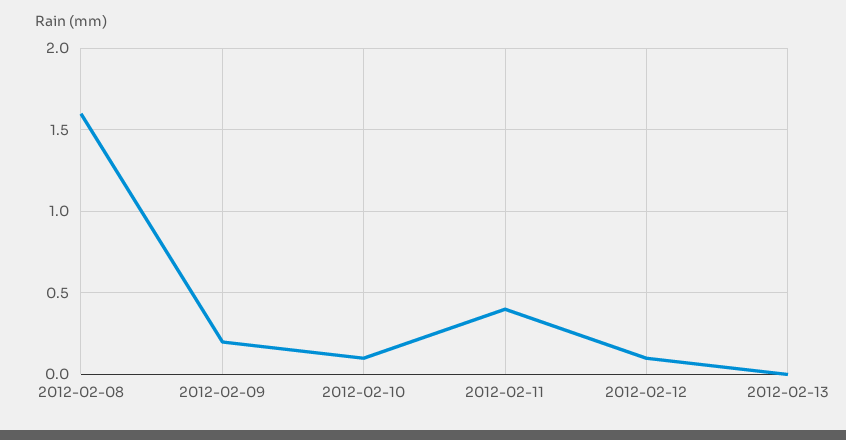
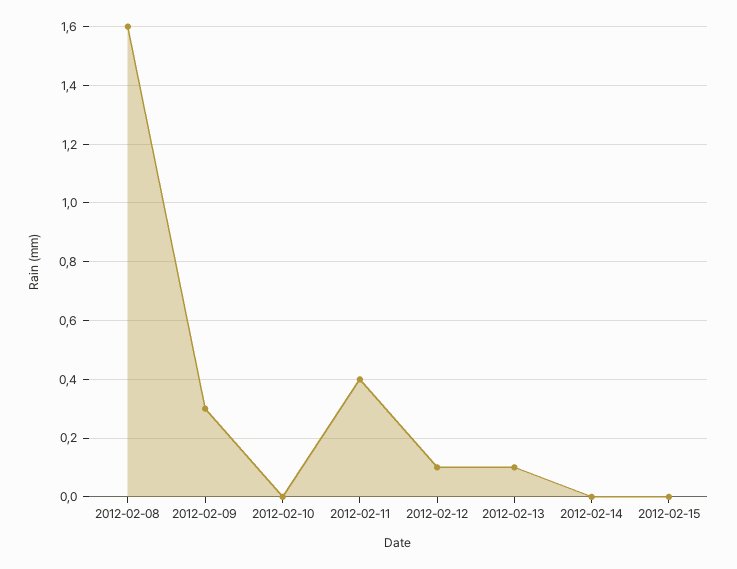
2012-02-09: 0.2 -> 0.3
2012-02-10: 0.1 -> 0
2012-02-13: 0 -> 0.1
2012-02-14: none -> 0
2012-02-15: none -> 0

